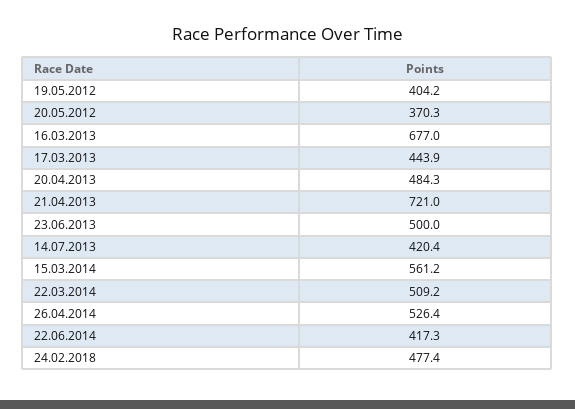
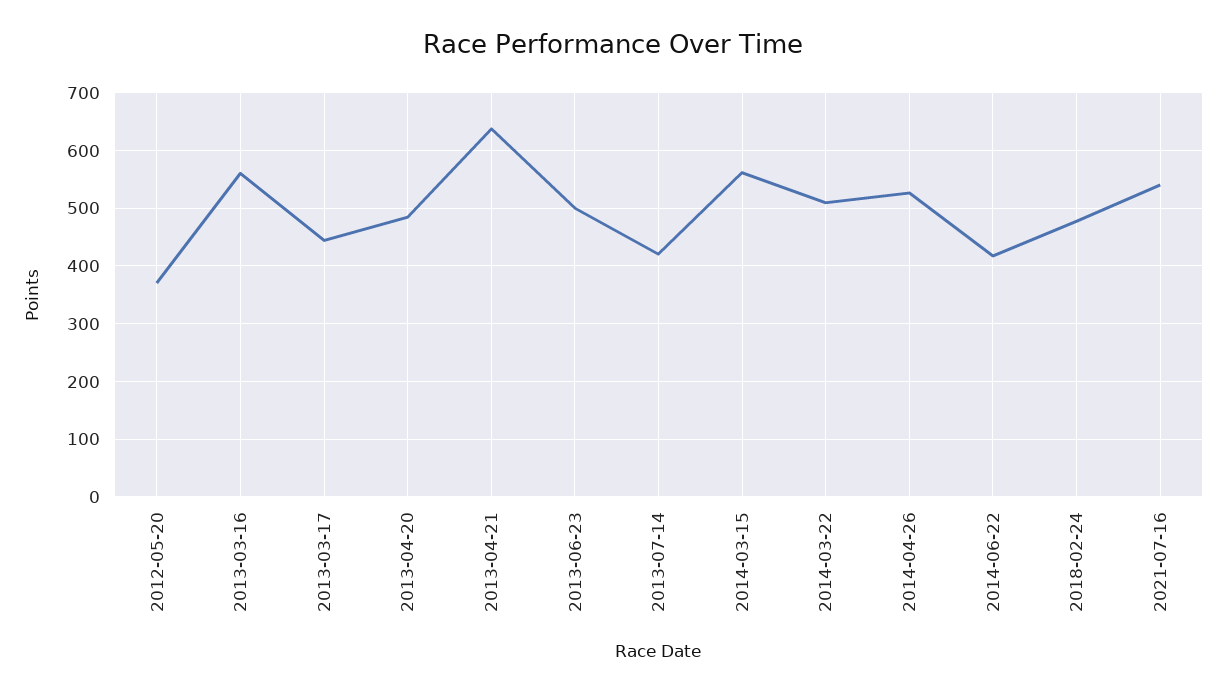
19.05.2012: 404.2 -> none
16.03.2013: 677 -> 560
21.04.2013: 721 -> 640
2021-07-16: none -> 540

